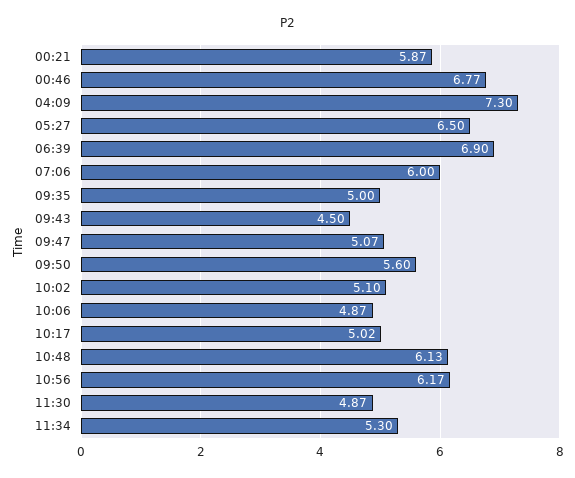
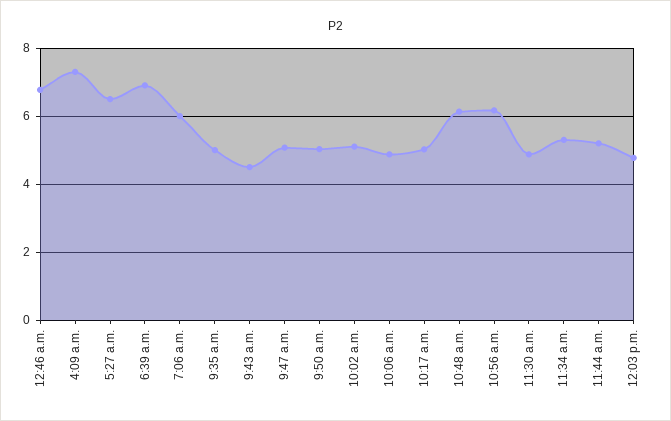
00:21: 5.87 -> none
09:50: 5.6 -> 5
11:44 a.m.: none -> 5.2
12:03 p.m.: none -> 4.8

